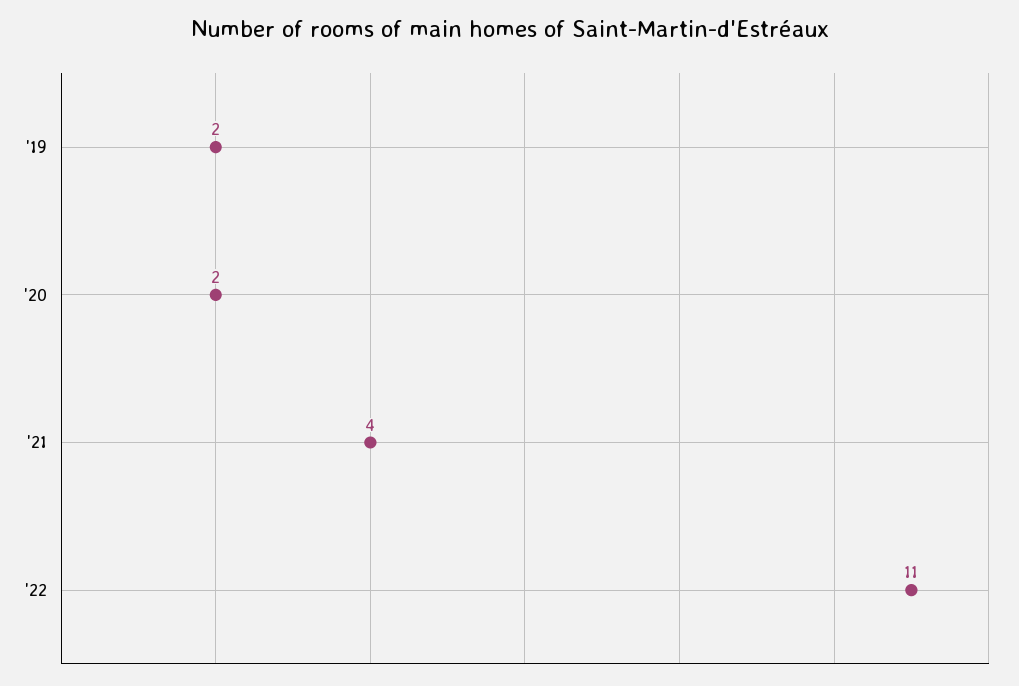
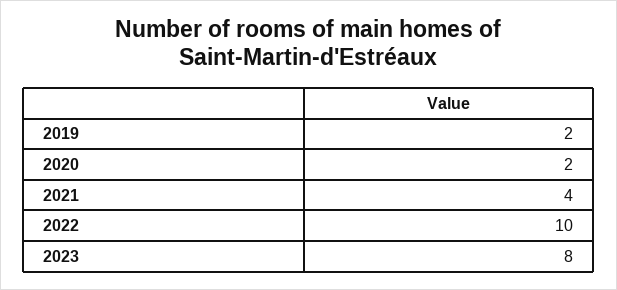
'22: 11 -> 10
2023: none -> 8

